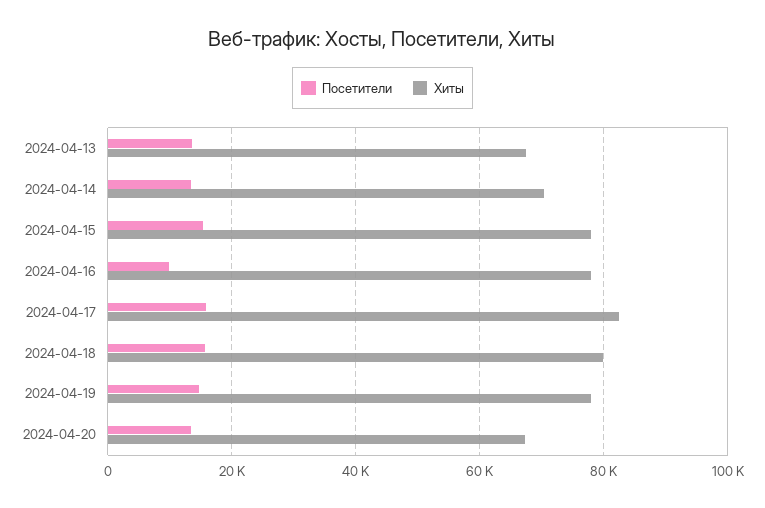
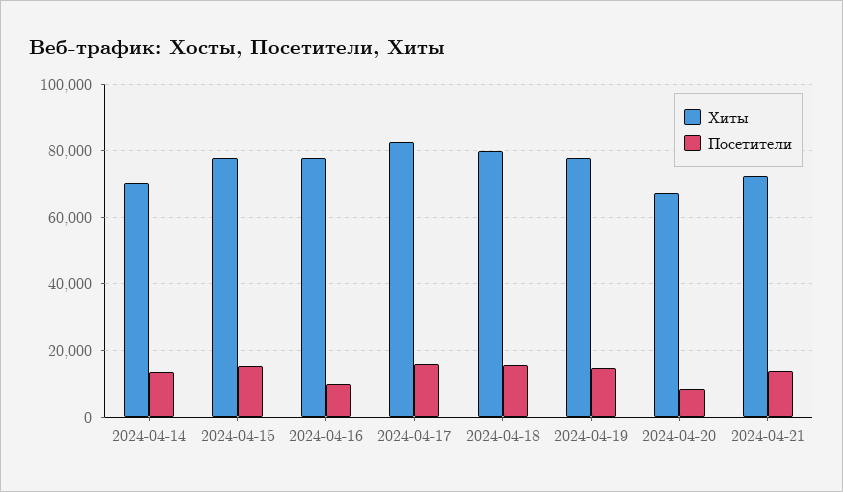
Посетители, 2024-04-13: 14000 -> none
Хиты, 2024-04-13: 68000 -> none
Посетители, 2024-04-20: 14000 -> 8000
Хиты, 2024-04-21: none -> 72000
Посетители, 2024-04-21: none -> 14000

